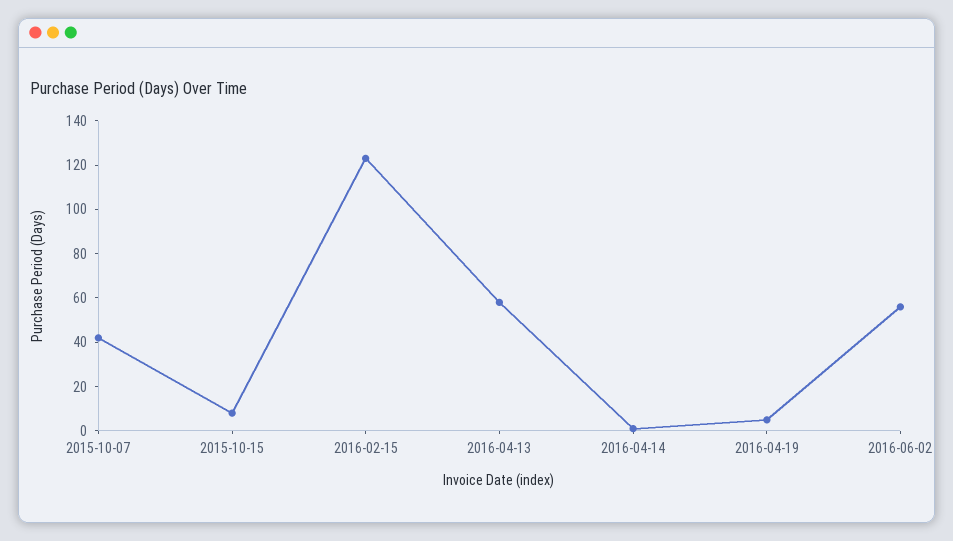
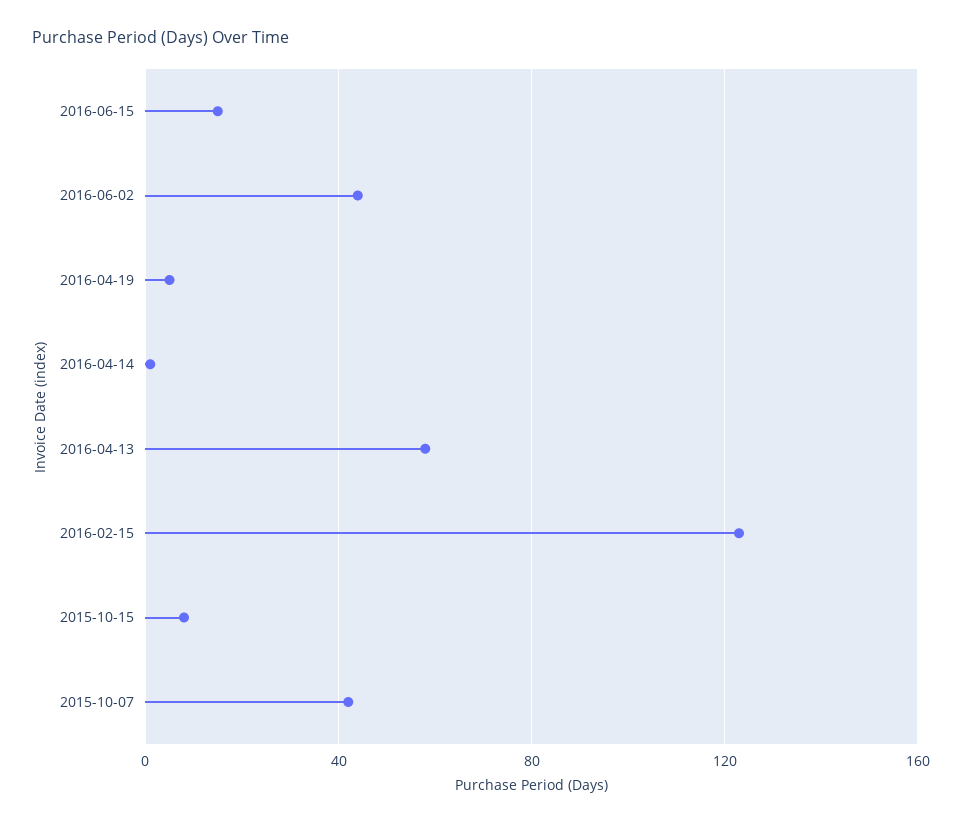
2016-06-02: 55 -> 45
2016-06-15: none -> 15

